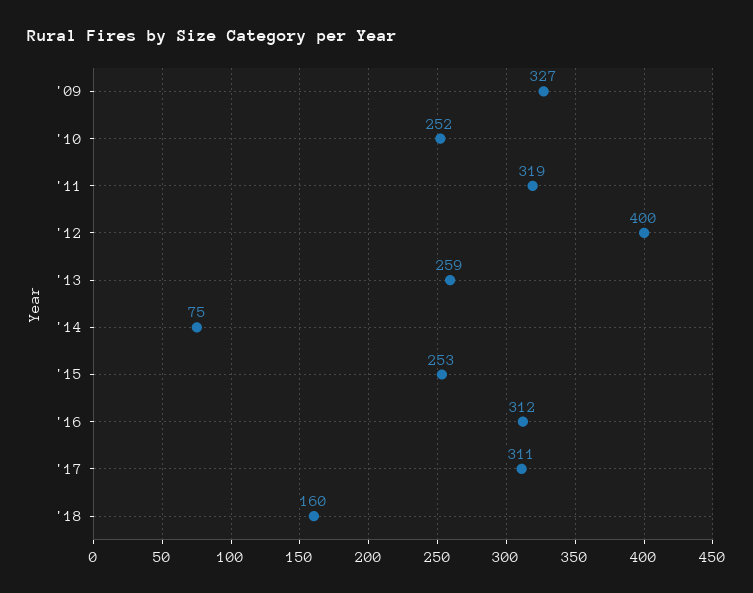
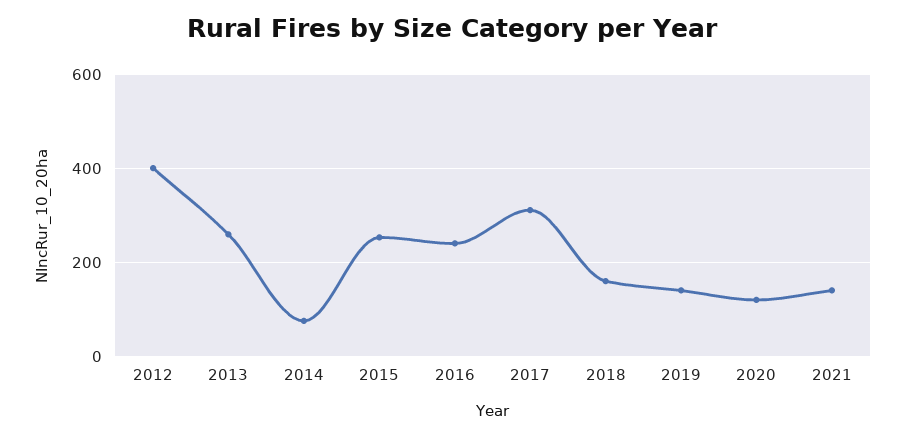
'09: 327 -> none
'10: 252 -> none
'11: 319 -> none
'16: 312 -> 240
2019: none -> 140
2020: none -> 120
2021: none -> 140

